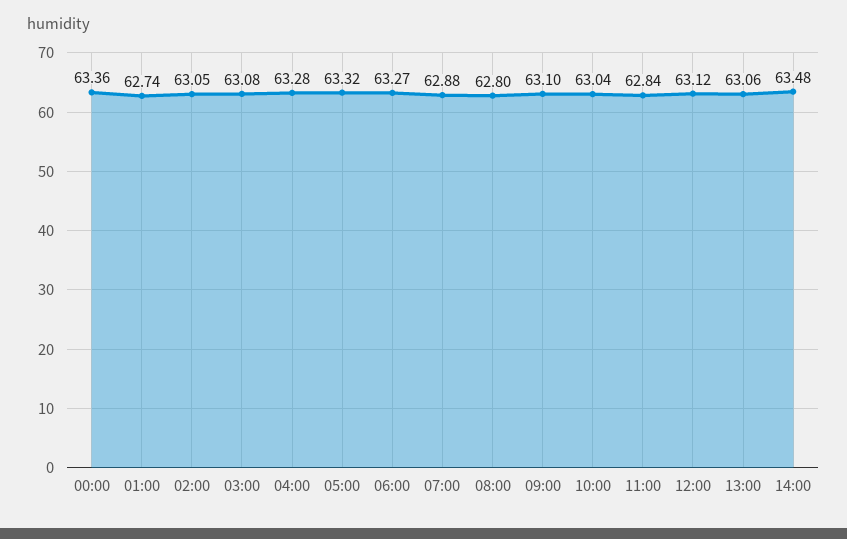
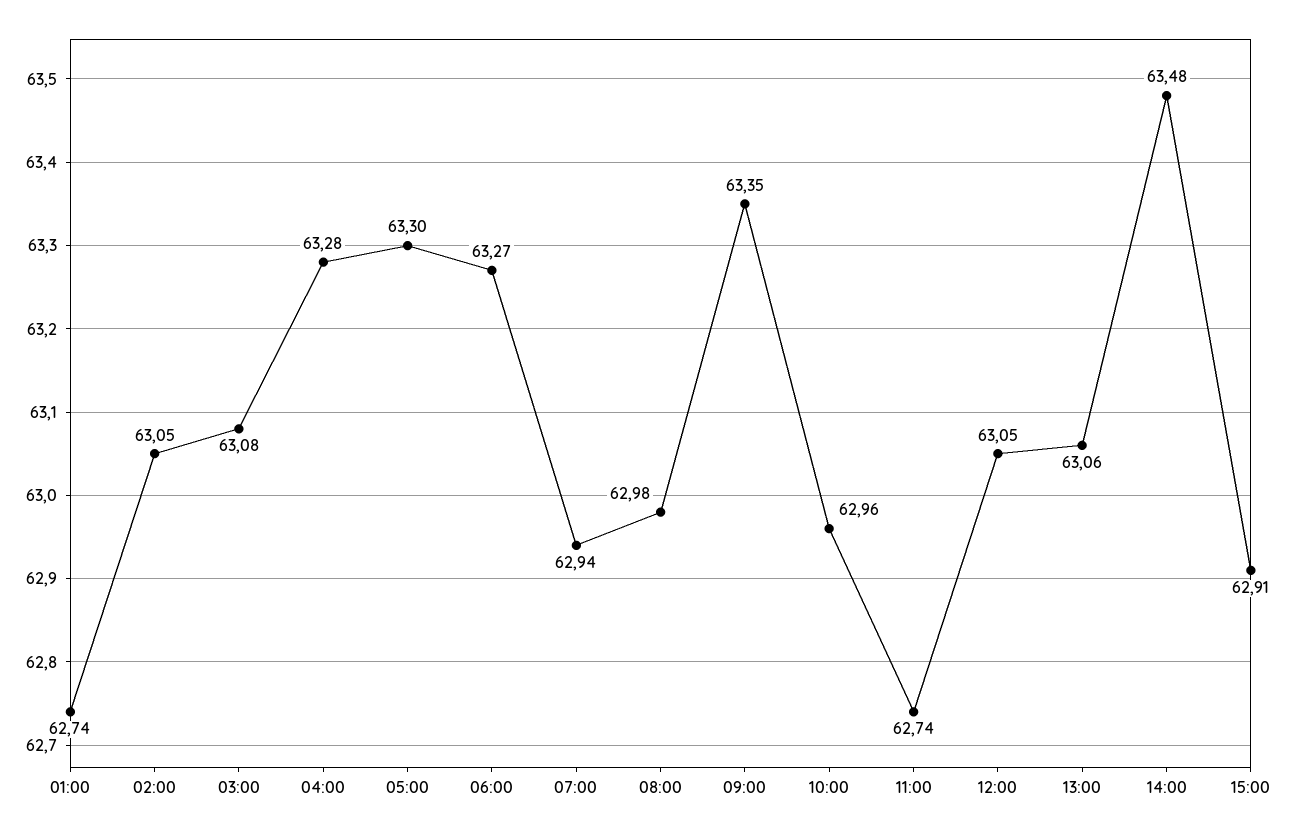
00:00: 63.36 -> none
05:00: 63.32 -> 63.3
07:00: 62.88 -> 62.94
08:00: 62.8 -> 62.98
09:00: 63.1 -> 63.35
10:00: 63.04 -> 62.96
11:00: 62.84 -> 62.74
12:00: 63.12 -> 63.05
15:00: none -> 62.91

